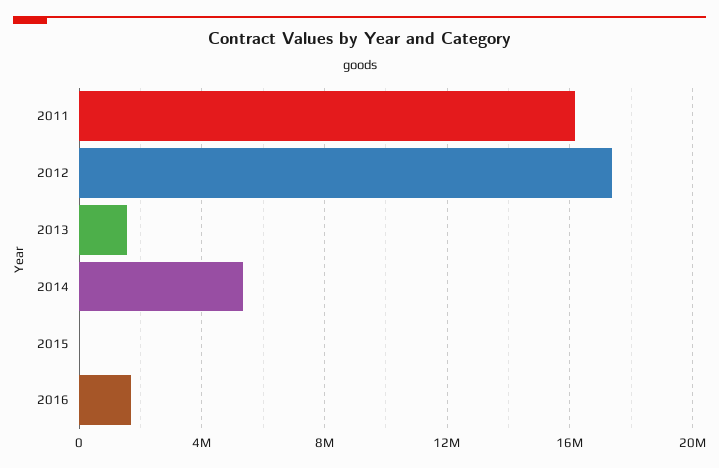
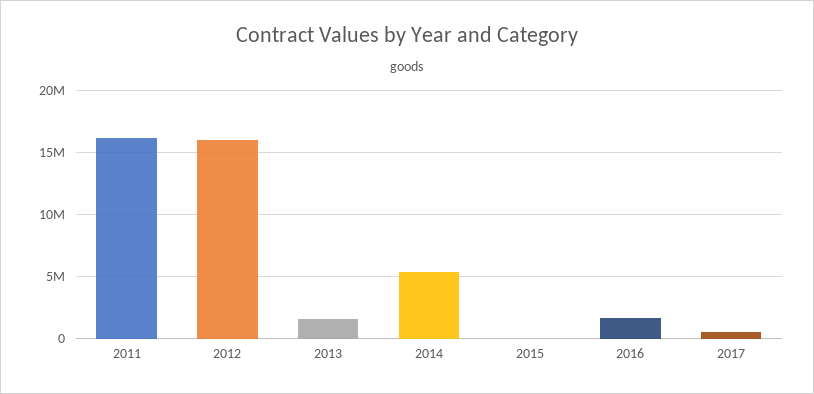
2012: 17500000 -> 16000000
2017: none -> 500000

